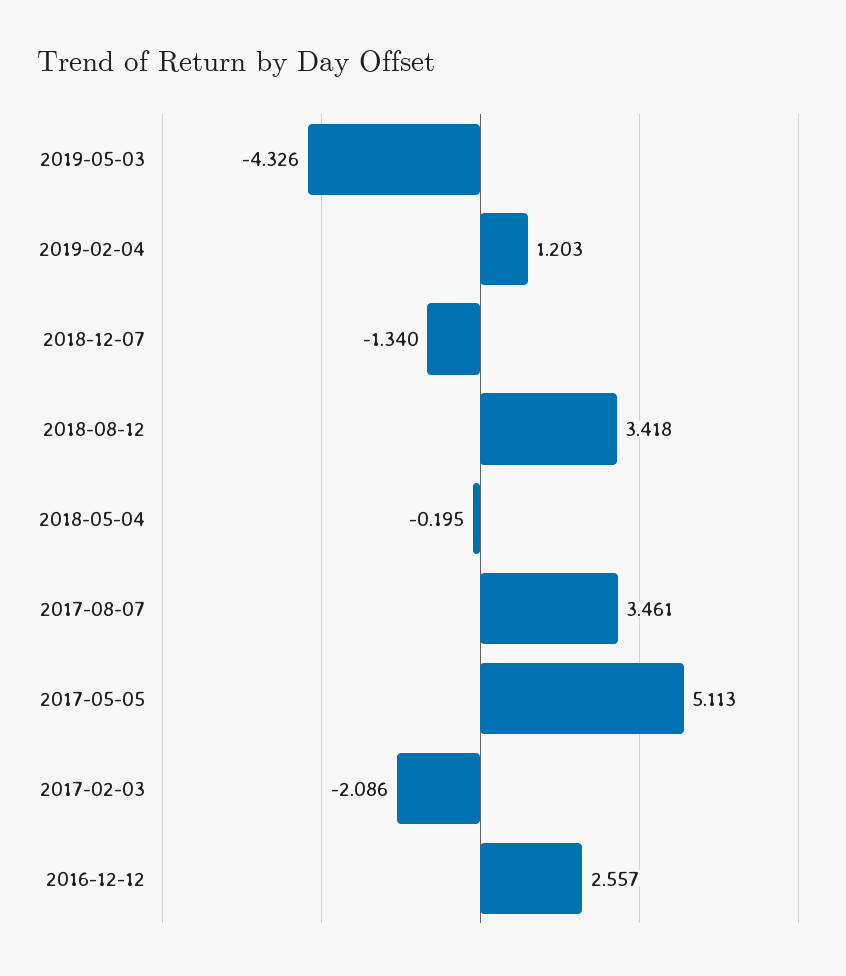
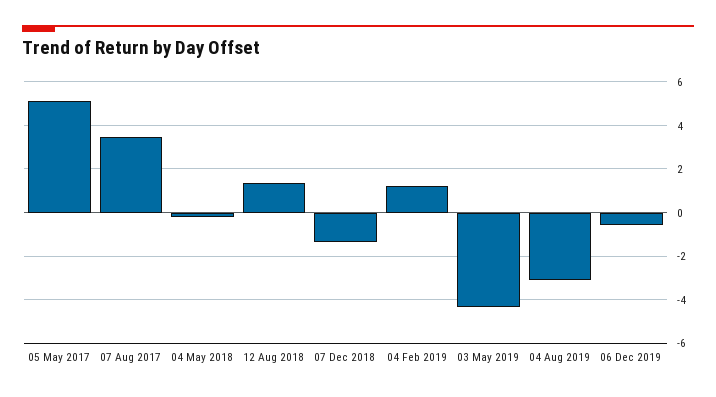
2018-08-12: 3.418 -> 1.5
2017-02-03: -2.086 -> none
2016-12-12: 2.557 -> none
04 Aug 2019: none -> -3
06 Dec 2019: none -> -0.5

